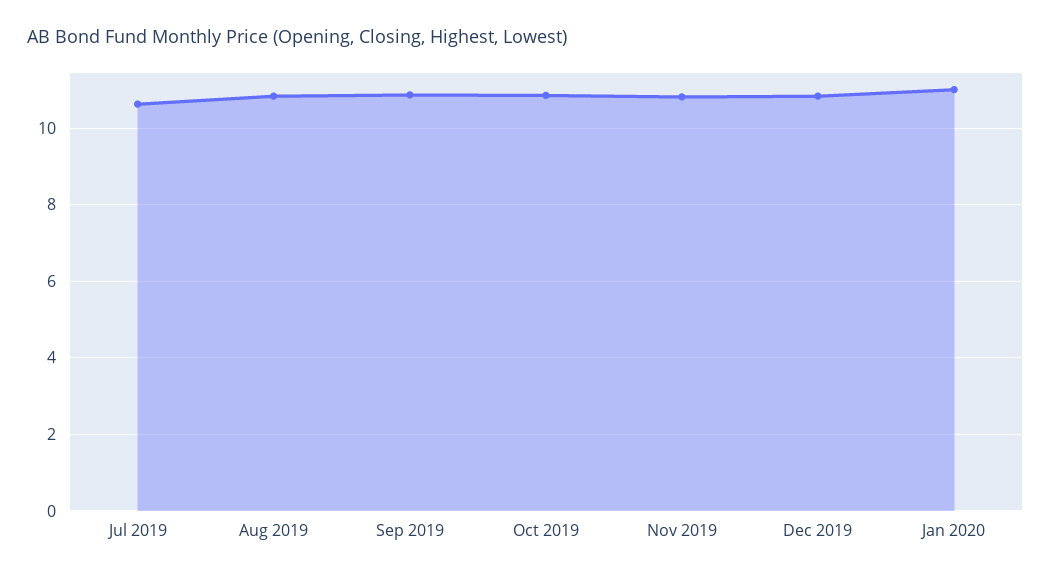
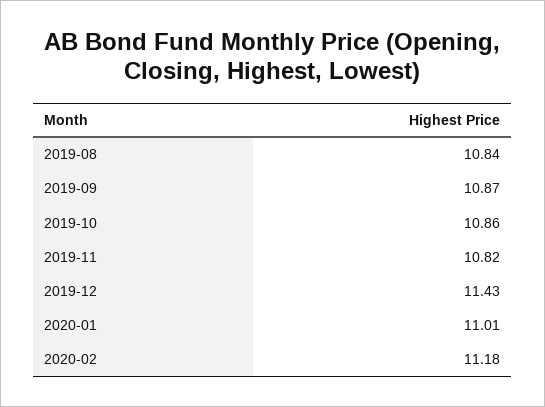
Jul 2019: 10.6 -> none
Dec 2019: 10.8 -> 11.43
2020-02: none -> 11.18

